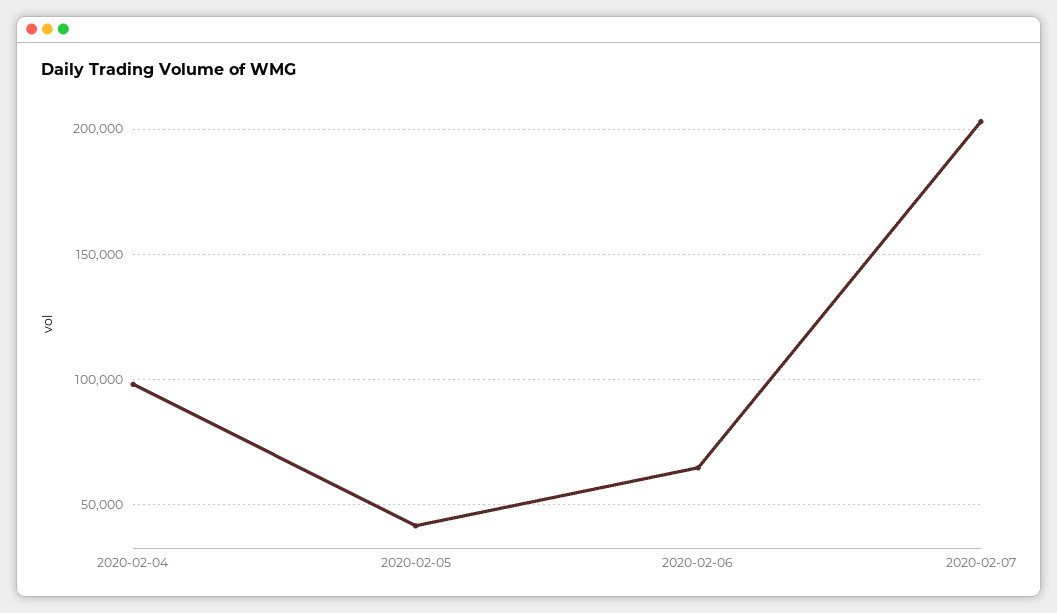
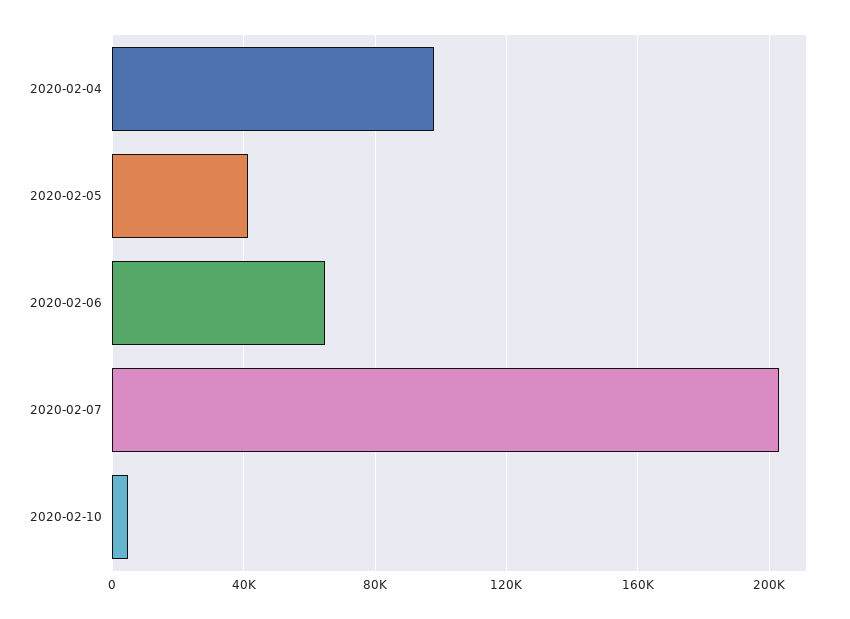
2020-02-10: none -> 5000

